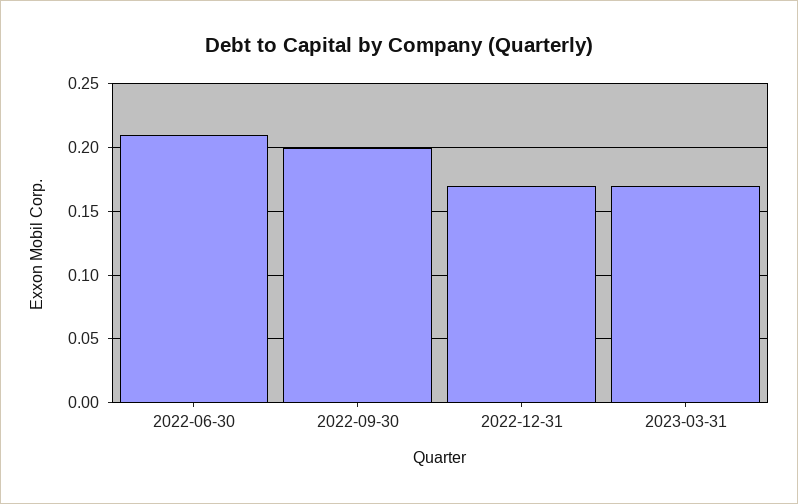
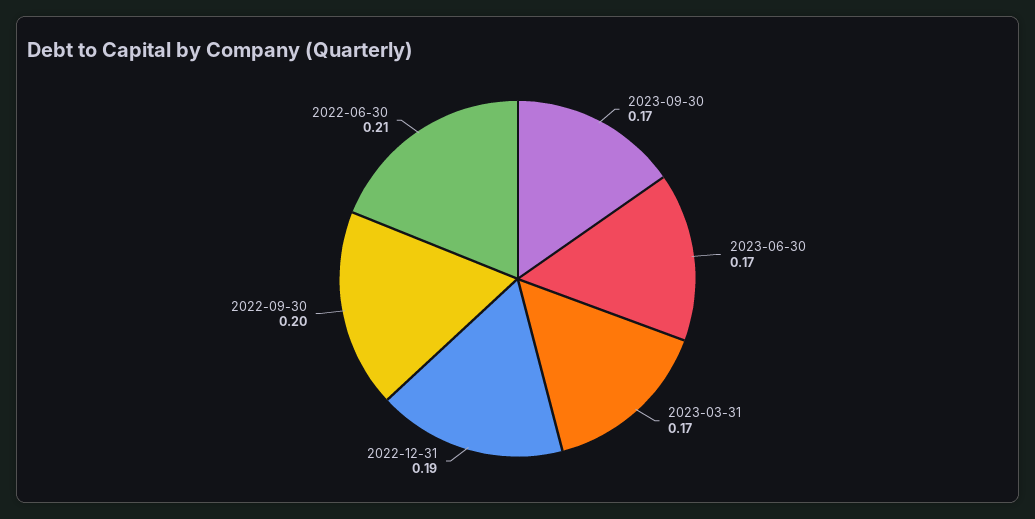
2022-12-31: 0.17 -> 0.19
2023-09-30: none -> 0.17
2023-06-30: none -> 0.17

